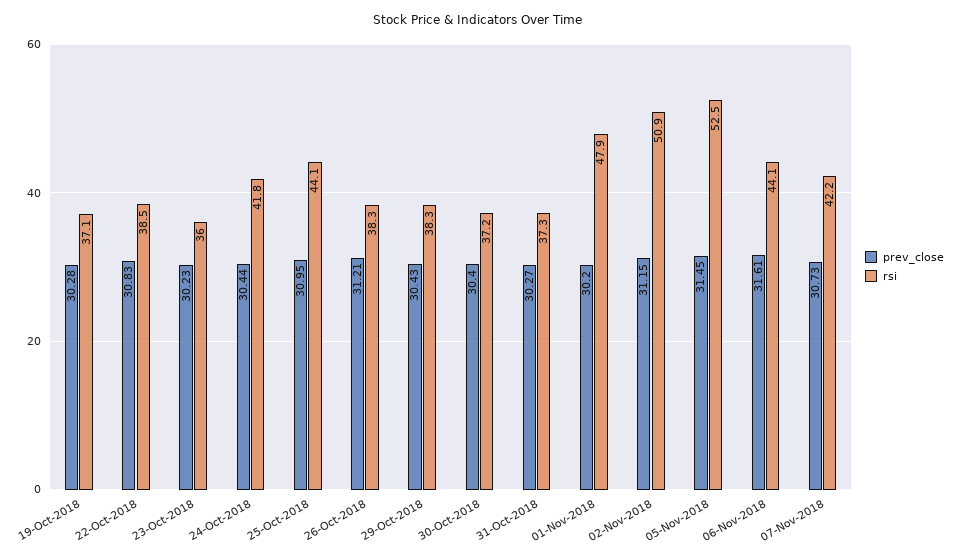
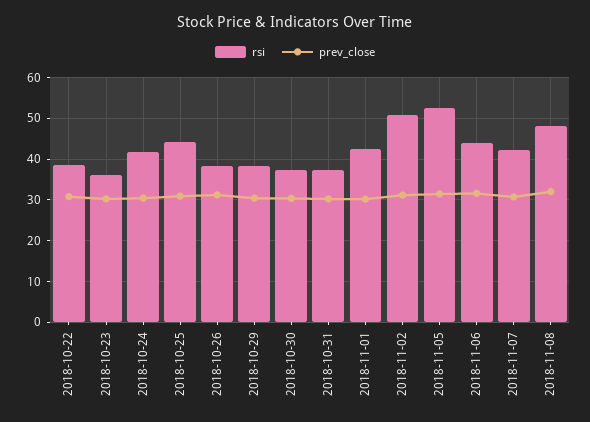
prev_close, 19-Oct-2018: 30.28 -> none
rsi, 19-Oct-2018: 37.1 -> none
rsi, 01-Nov-2018: 47.9 -> 42
rsi, 2018-11-08: none -> 48
prev_close, 2018-11-08: none -> 32

